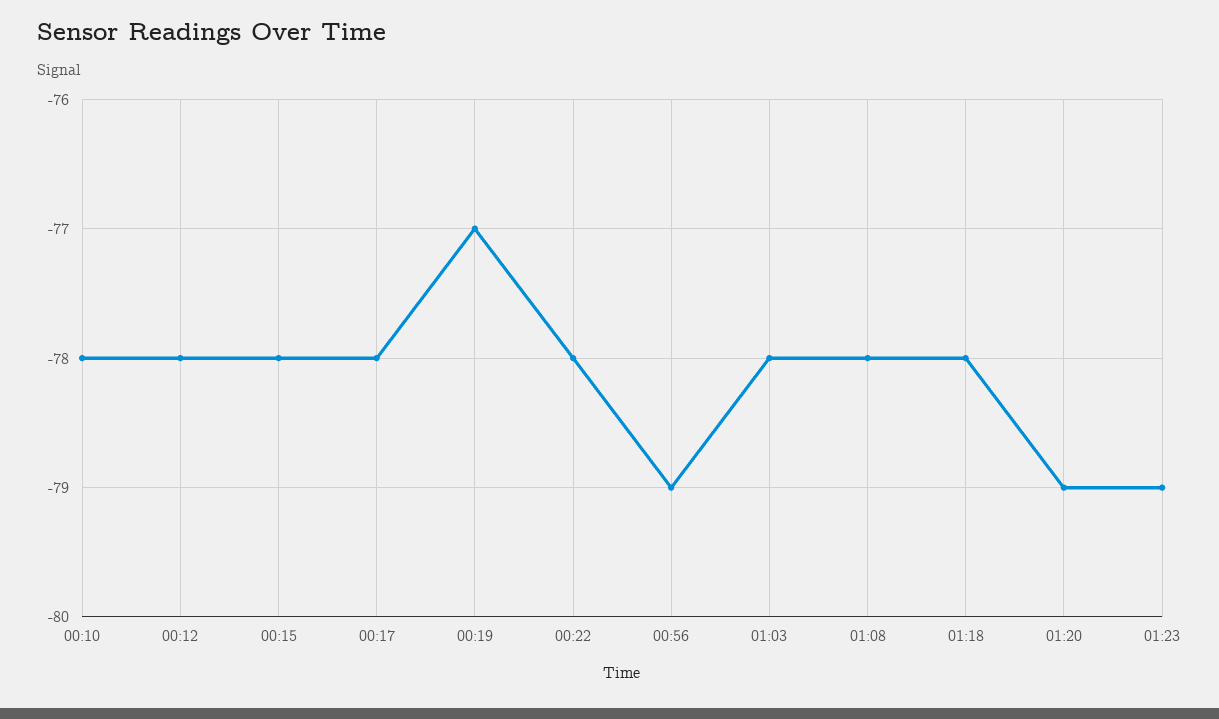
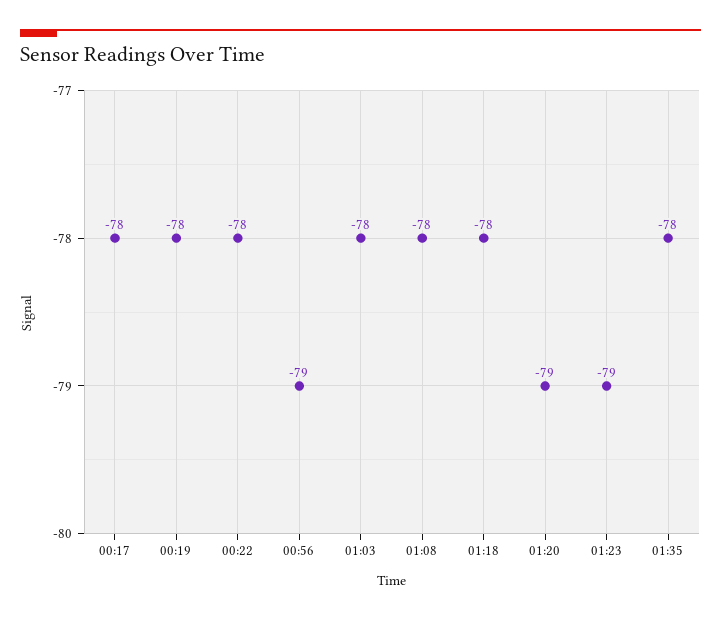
00:10: -78 -> none
00:12: -78 -> none
00:15: -78 -> none
00:19: -77 -> -78
01:35: none -> -78

